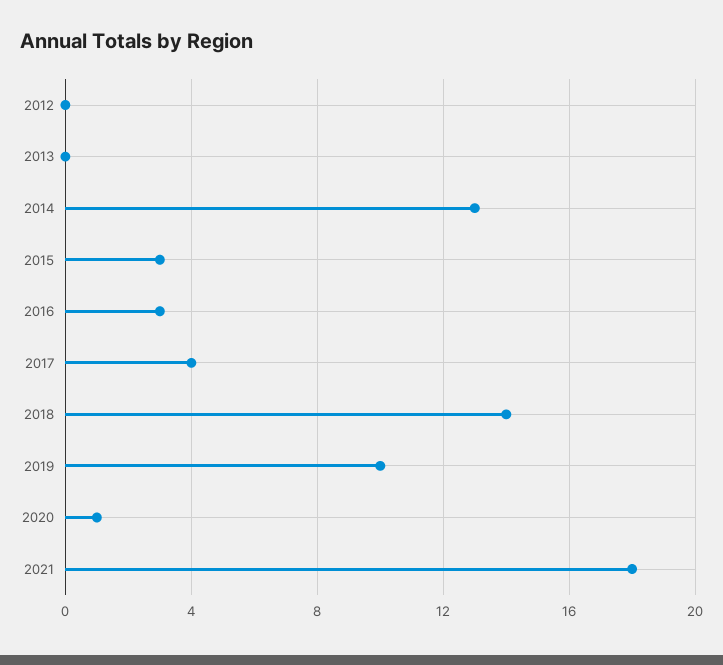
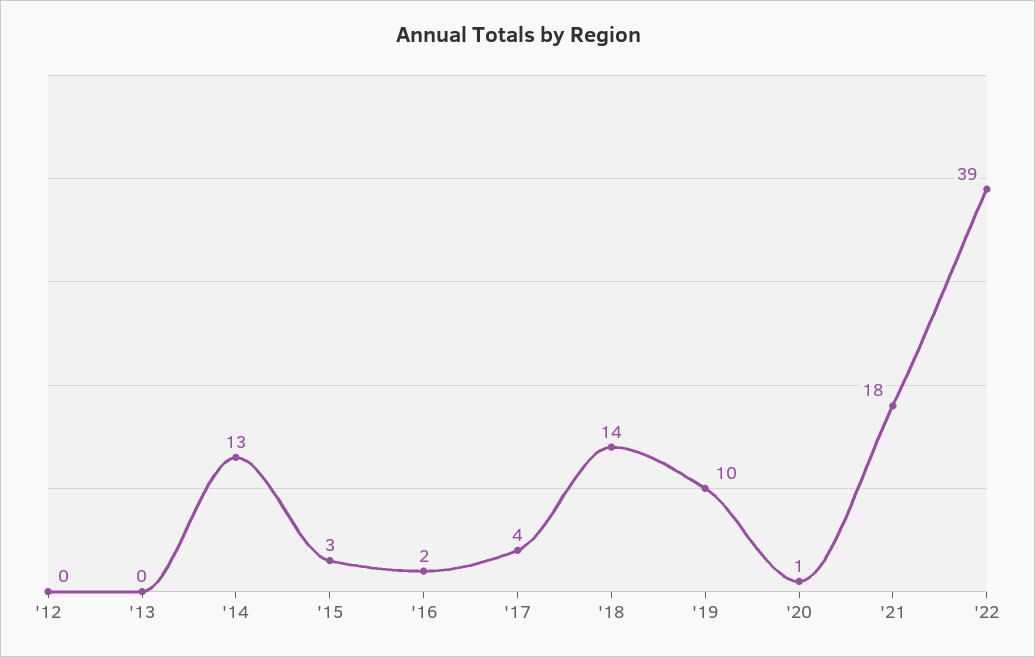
2016: 3 -> 2
'22: none -> 39

